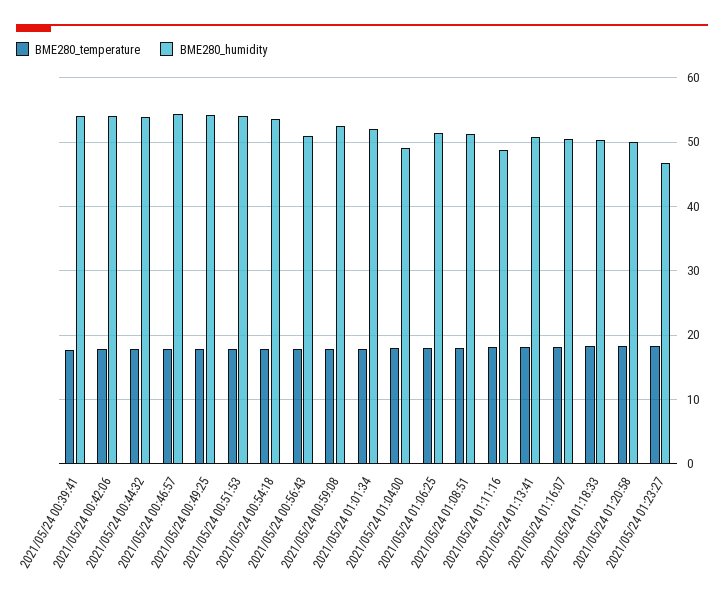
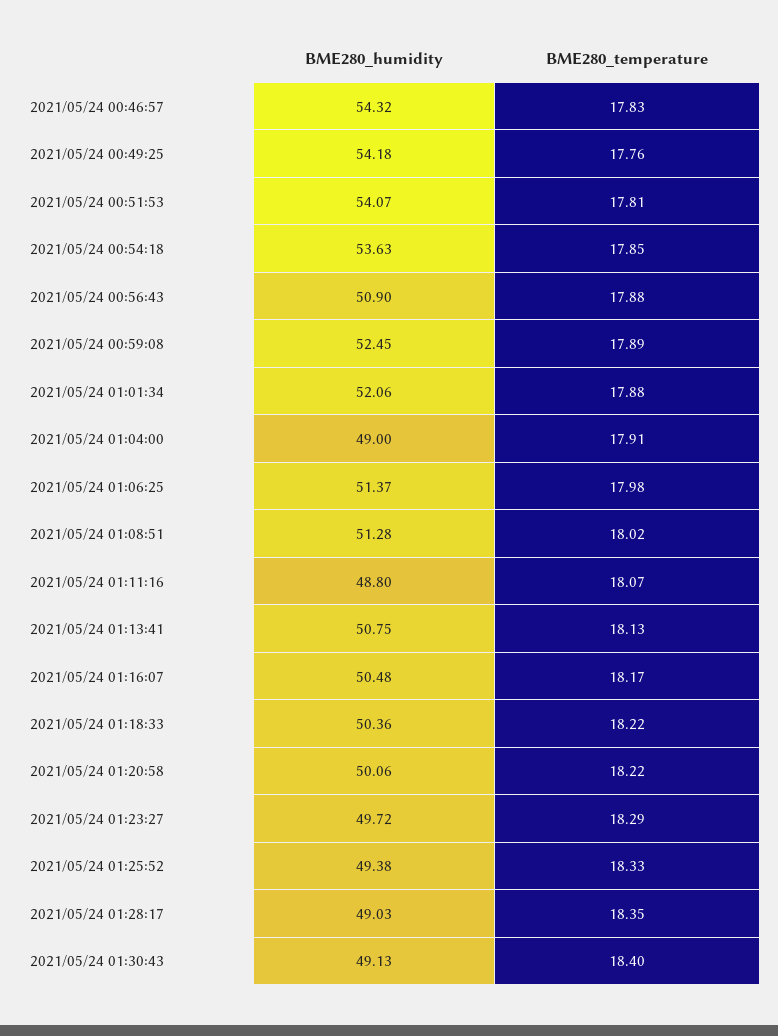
BME280_temperature, 2021/05/24 00:39:41: 18 -> none
BME280_humidity, 2021/05/24 00:39:41: 54 -> none
BME280_temperature, 2021/05/24 00:42:06: 18 -> none
BME280_humidity, 2021/05/24 00:42:06: 54 -> none
BME280_temperature, 2021/05/24 00:44:32: 18 -> none
BME280_humidity, 2021/05/24 00:44:32: 54 -> none
BME280_humidity, 2021/05/24 01:23:27: 47 -> 49.72
BME280_humidity, 2021/05/24 01:25:52: none -> 49.38
BME280_temperature, 2021/05/24 01:25:52: none -> 18.33
BME280_humidity, 2021/05/24 01:28:17: none -> 49.03
BME280_temperature, 2021/05/24 01:28:17: none -> 18.35
BME280_humidity, 2021/05/24 01:30:43: none -> 49.13
BME280_temperature, 2021/05/24 01:30:43: none -> 18.4

